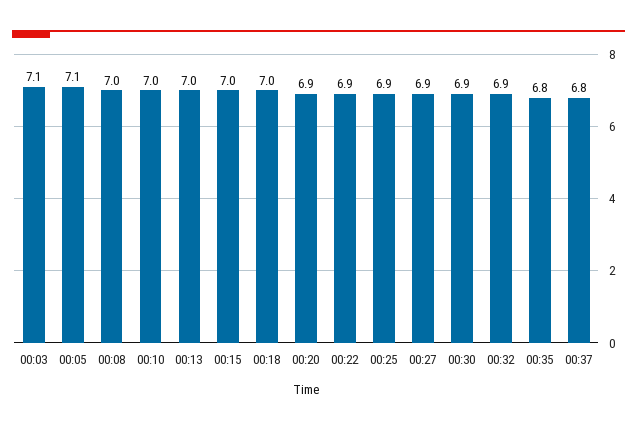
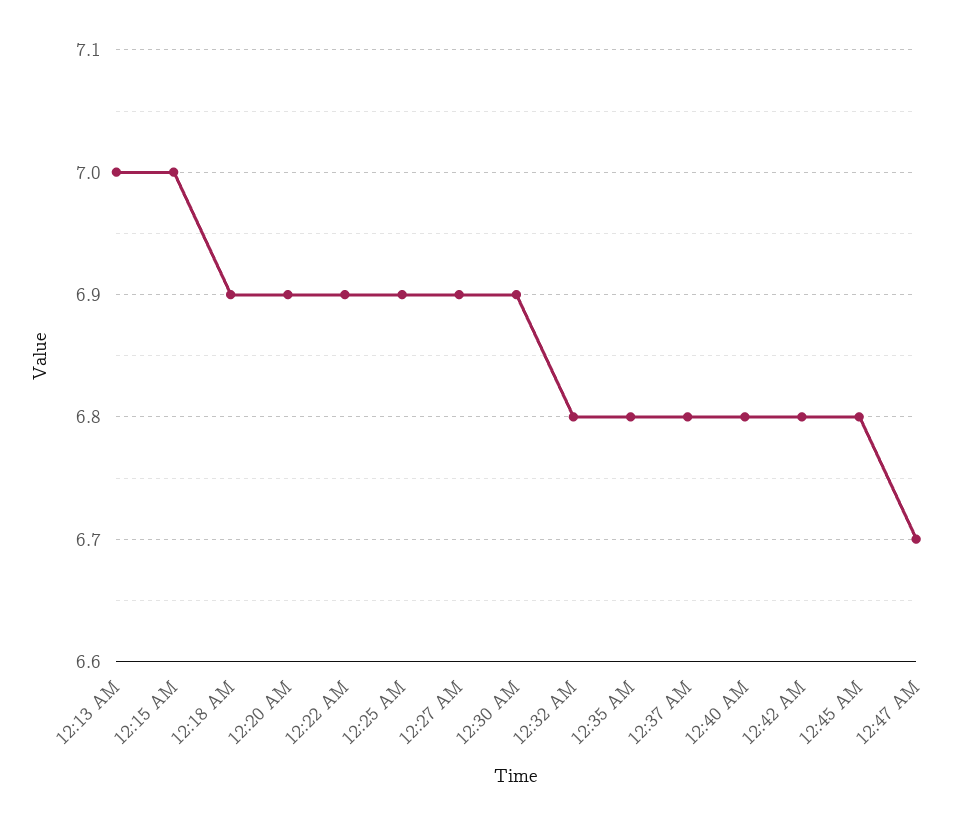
00:03: 7.1 -> none
00:05: 7.1 -> none
00:08: 7 -> none
00:10: 7 -> none
00:18: 7 -> 6.9
00:32: 6.9 -> 6.8
12:40 AM: none -> 6.8
12:42 AM: none -> 6.8
12:45 AM: none -> 6.8
12:47 AM: none -> 6.7

